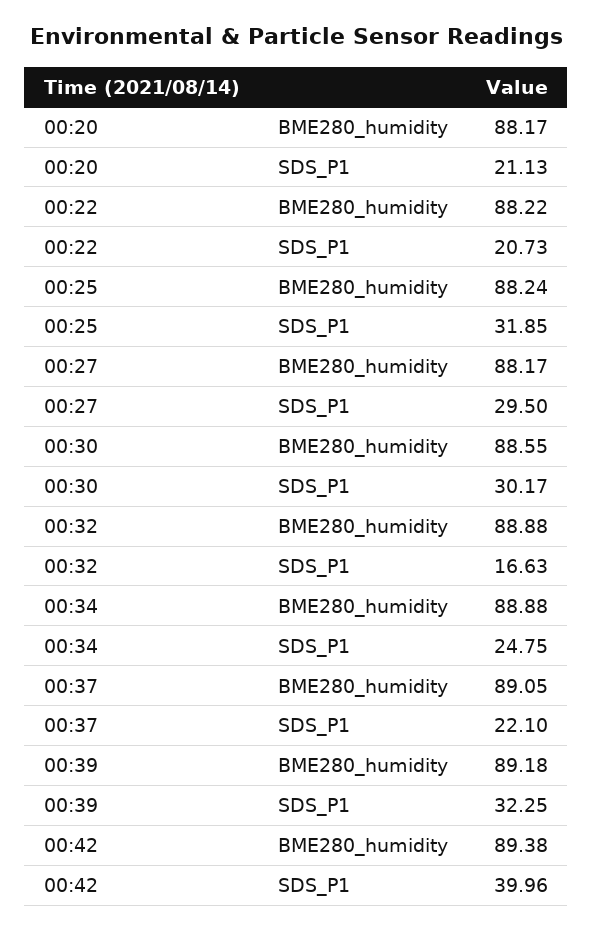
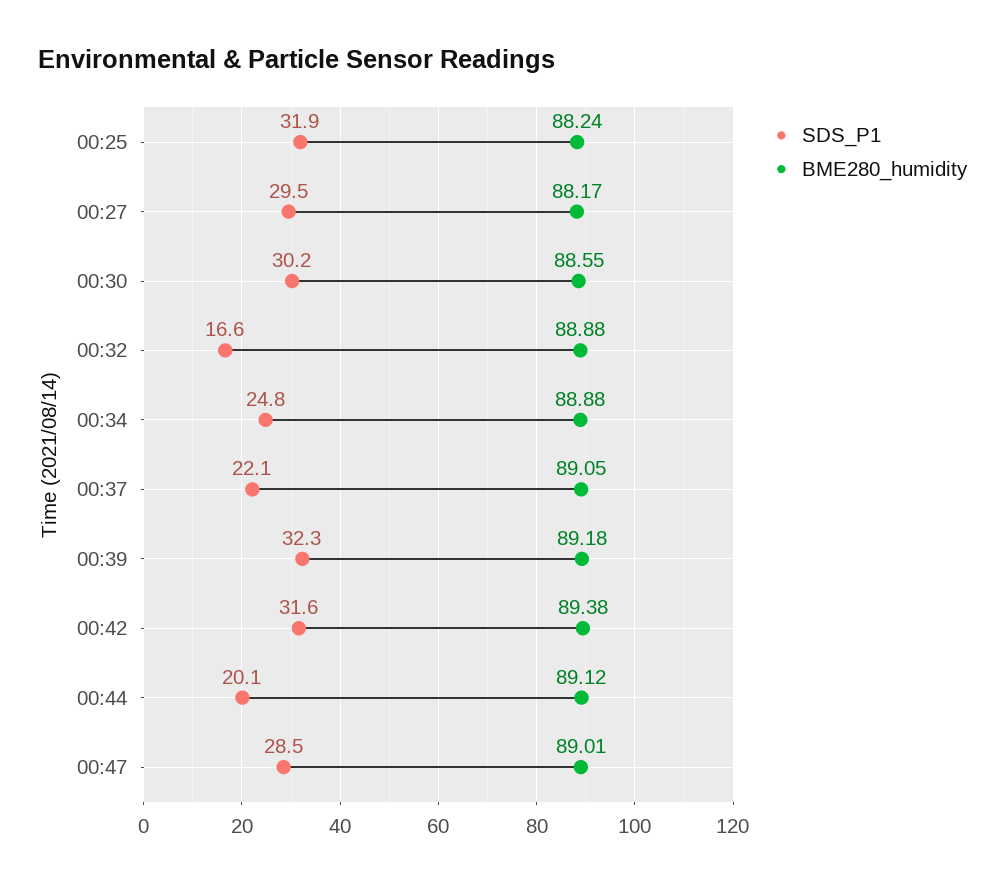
BME280_humidity, 00:20: 88.17 -> none
SDS_P1, 00:20: 21.13 -> none
BME280_humidity, 00:22: 88.22 -> none
SDS_P1, 00:22: 20.73 -> none
SDS_P1, 00:42: 39.96 -> 31.6
SDS_P1, 00:44: none -> 20.1
BME280_humidity, 00:44: none -> 89.12
SDS_P1, 00:47: none -> 28.5
BME280_humidity, 00:47: none -> 89.01

